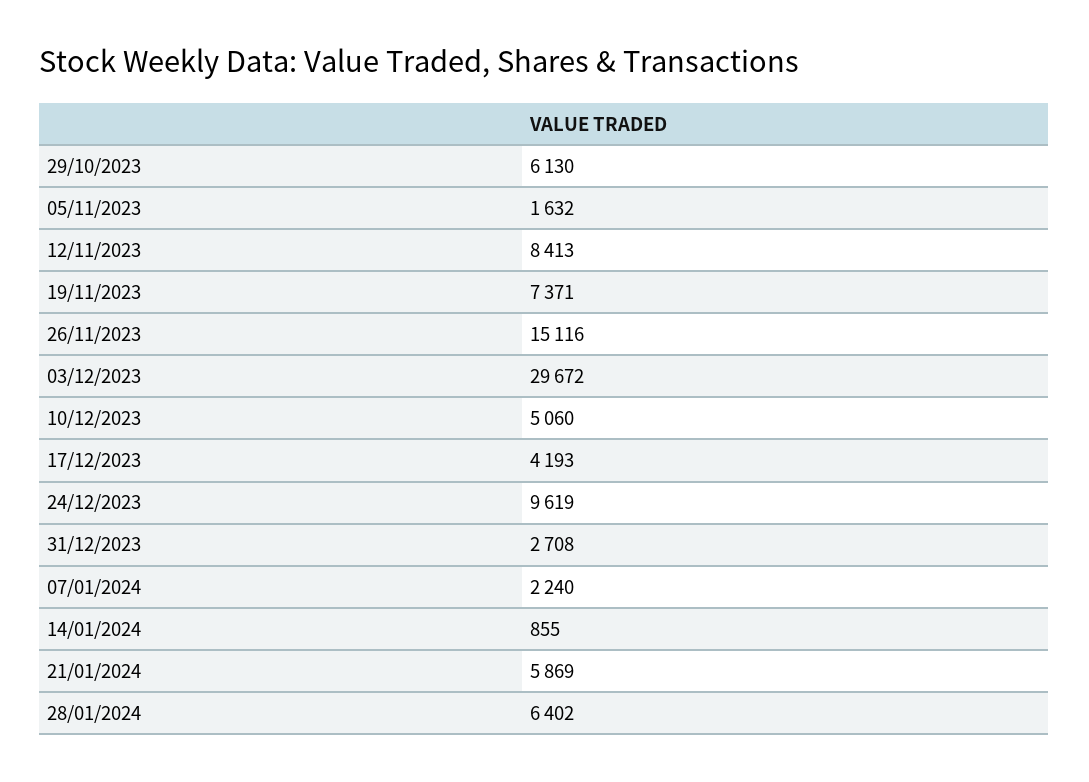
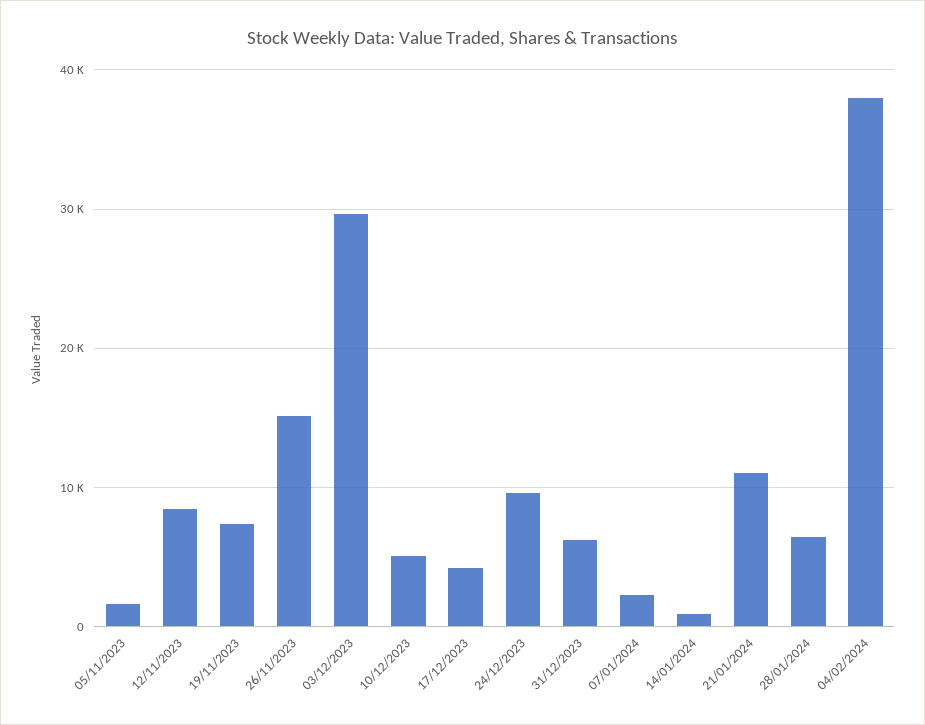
29/10/2023: 6130 -> none
31/12/2023: 2708 -> 6000
21/01/2024: 5869 -> 11000
04/02/2024: none -> 38000

